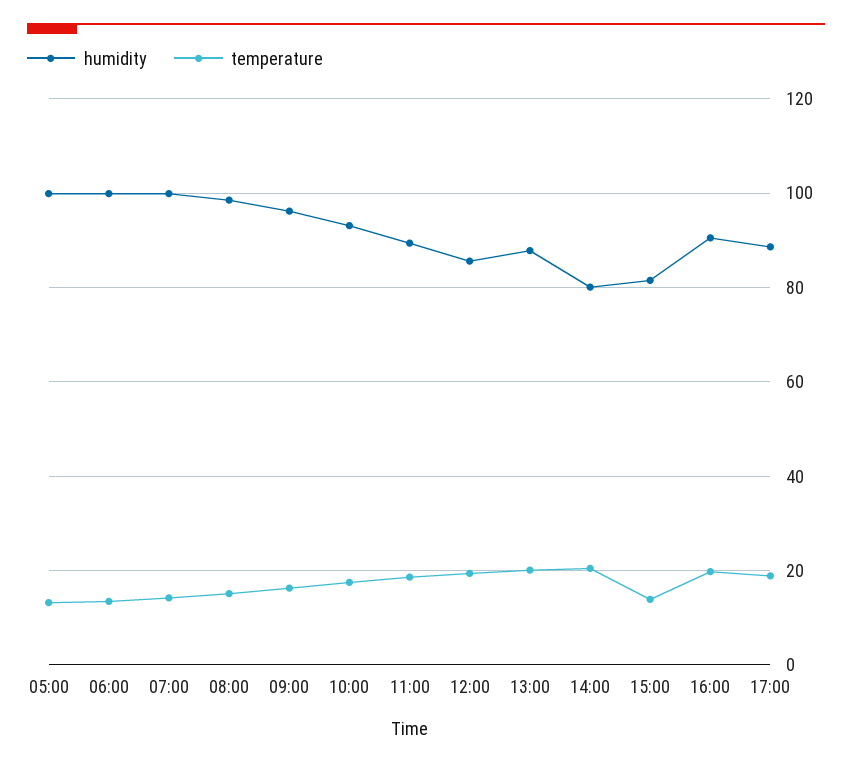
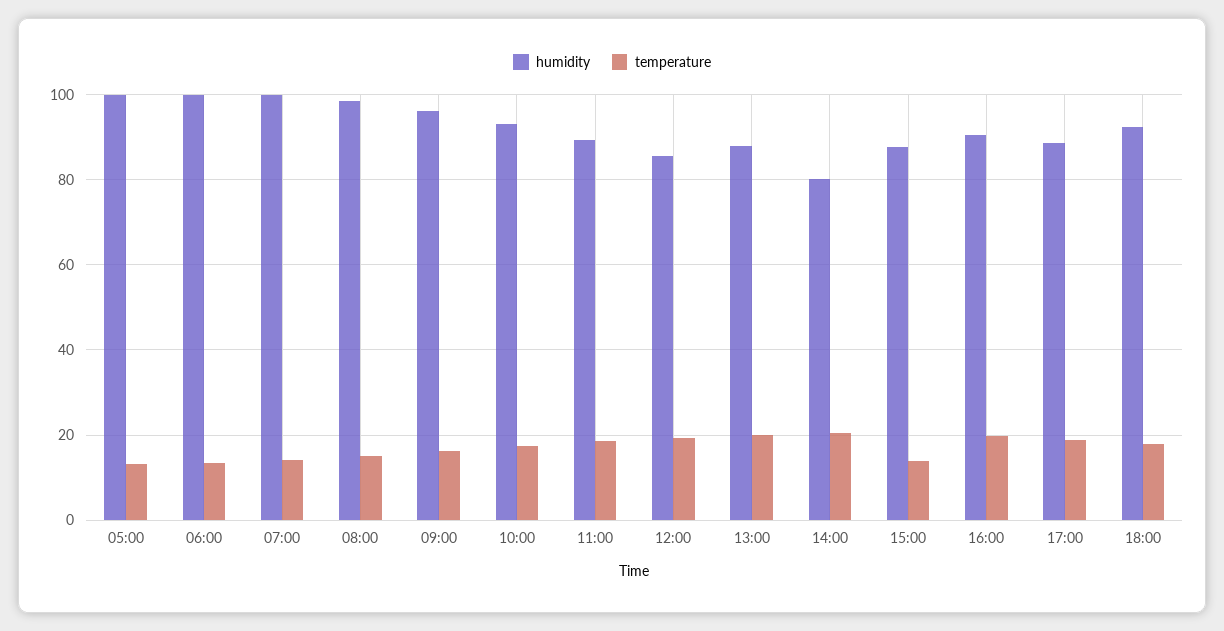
humidity, 15:00: 82 -> 88
humidity, 18:00: none -> 92
temperature, 18:00: none -> 18

